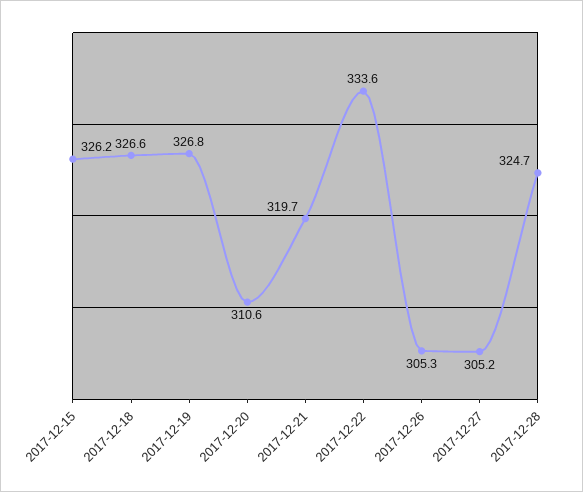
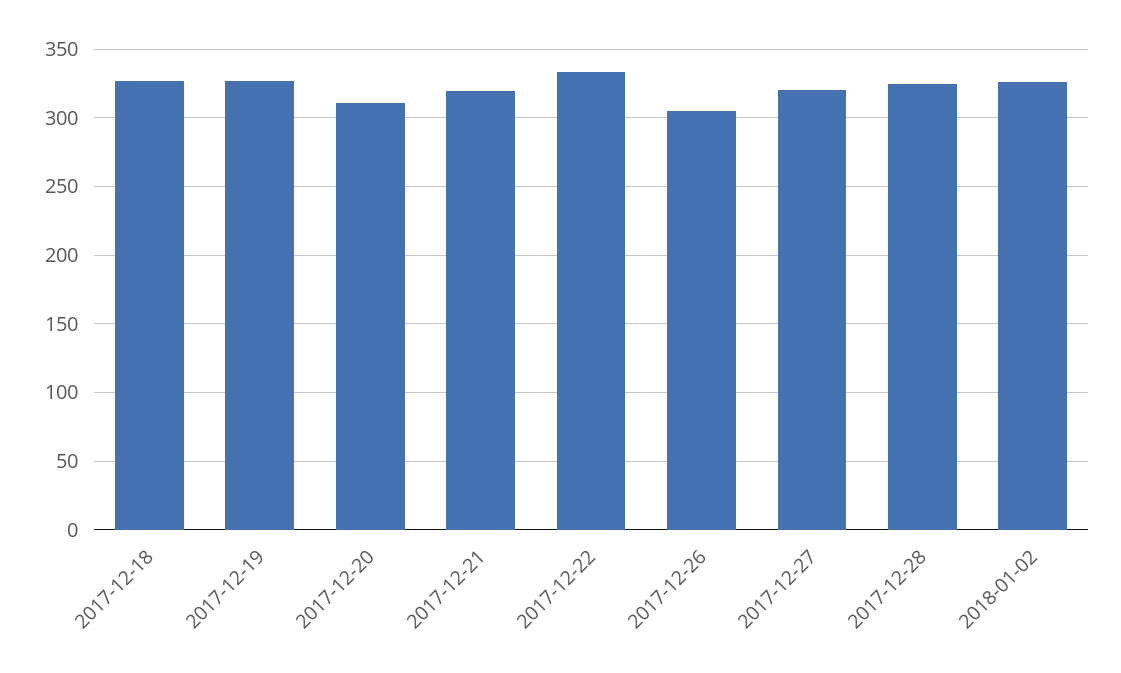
2017-12-15: 326.2 -> none
2017-12-27: 305.2 -> 320
2018-01-02: none -> 325

